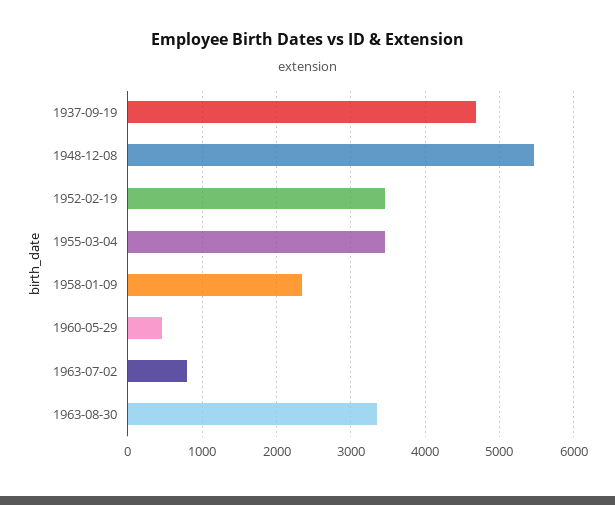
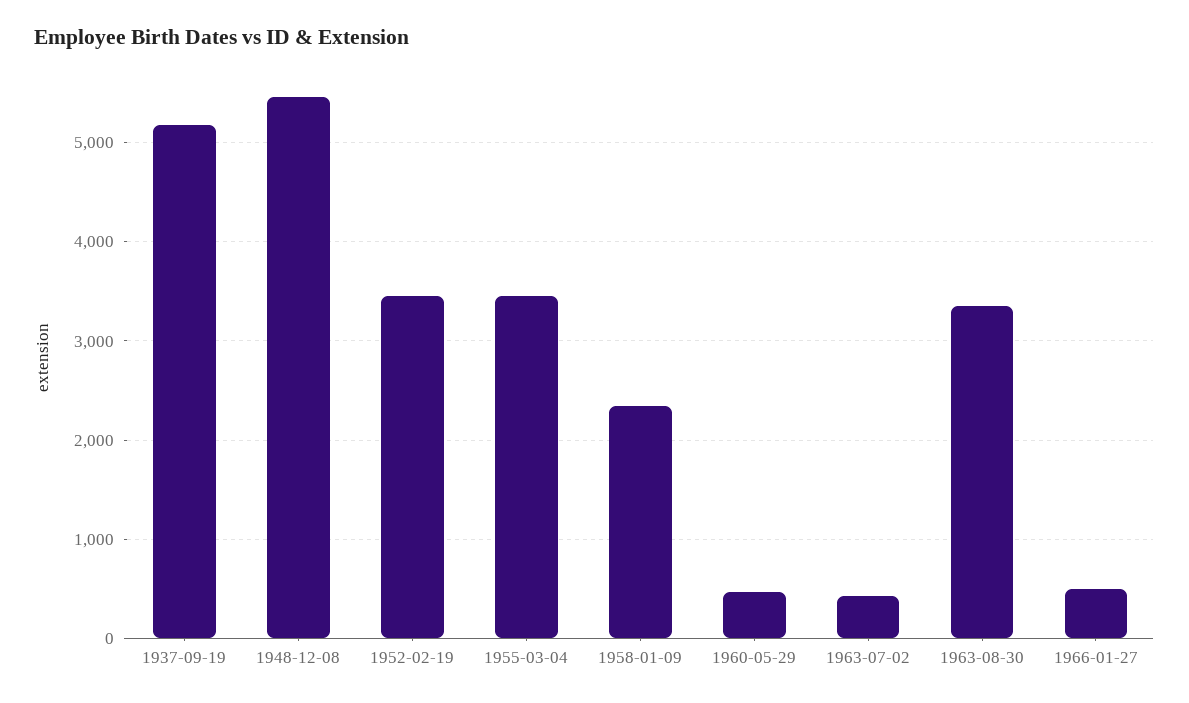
1937-09-19: 4700 -> 5200
1963-07-02: 800 -> 400
1966-01-27: none -> 500

